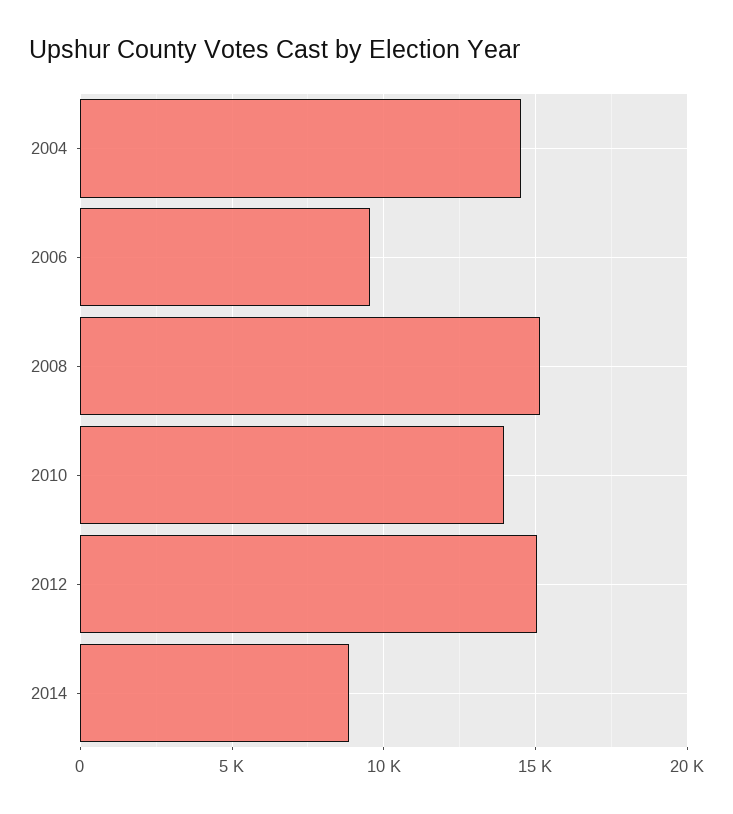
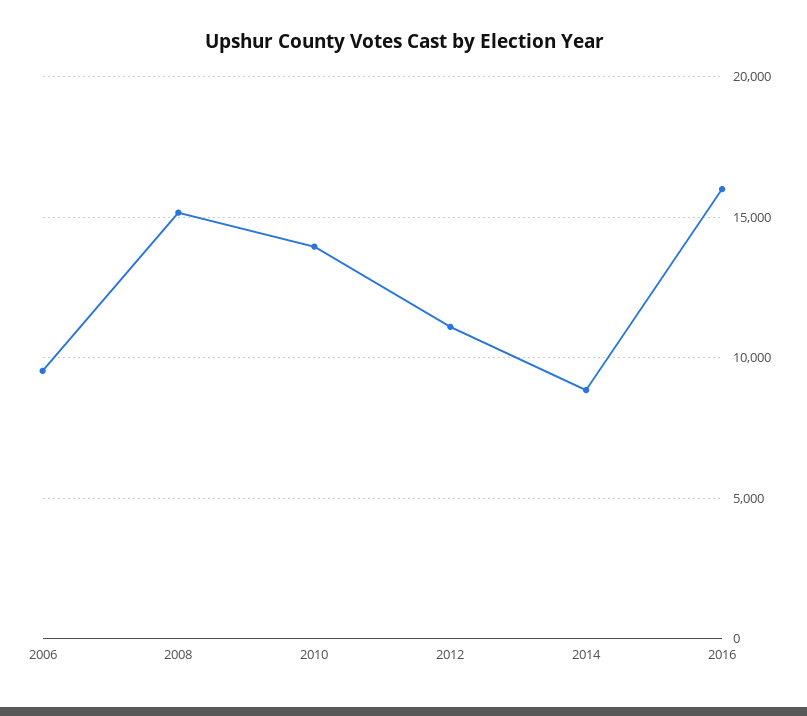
2004: 14500 -> none
2012: 15000 -> 11000
2016: none -> 16000

